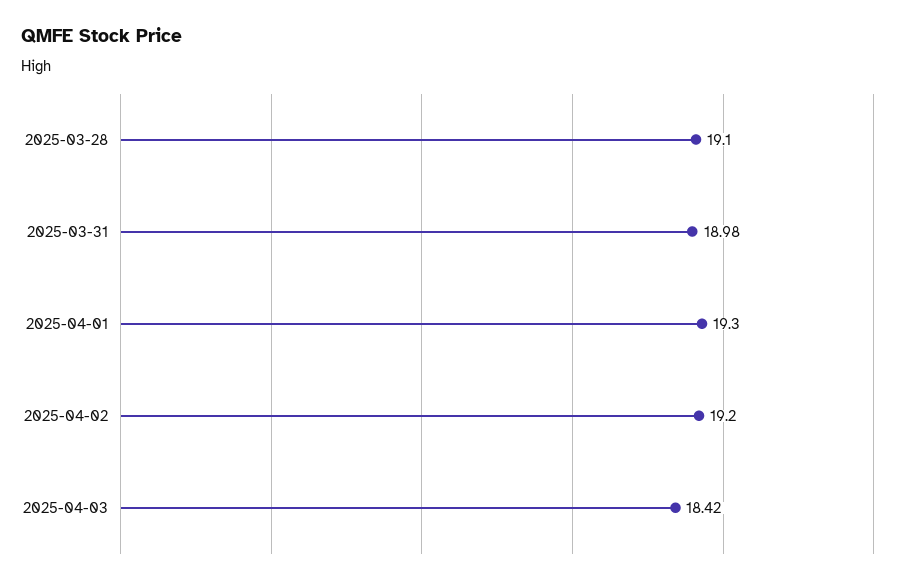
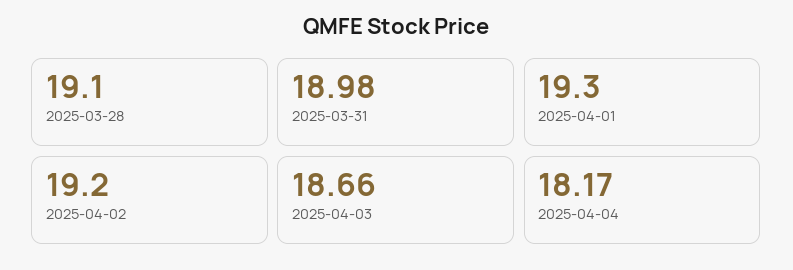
2025-04-03: 18.42 -> 18.66
2025-04-04: none -> 18.17

